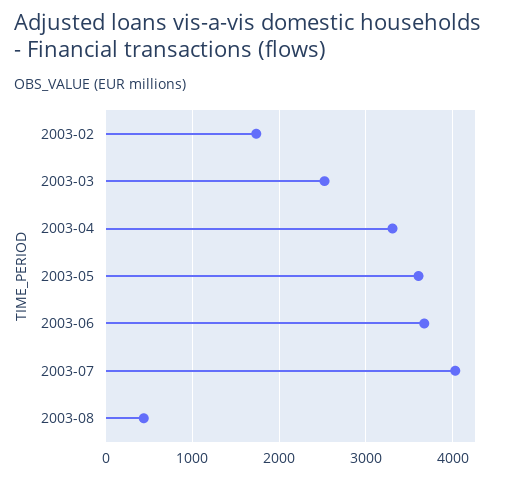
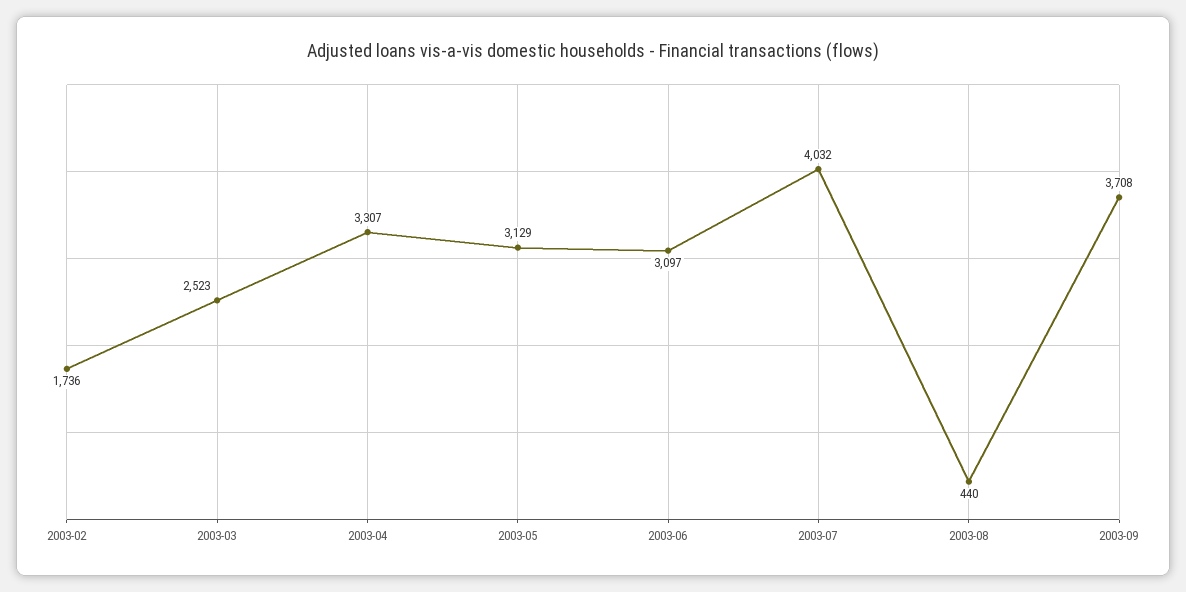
2003-05: 3600 -> 3129
2003-06: 3700 -> 3097
2003-09: none -> 3708

